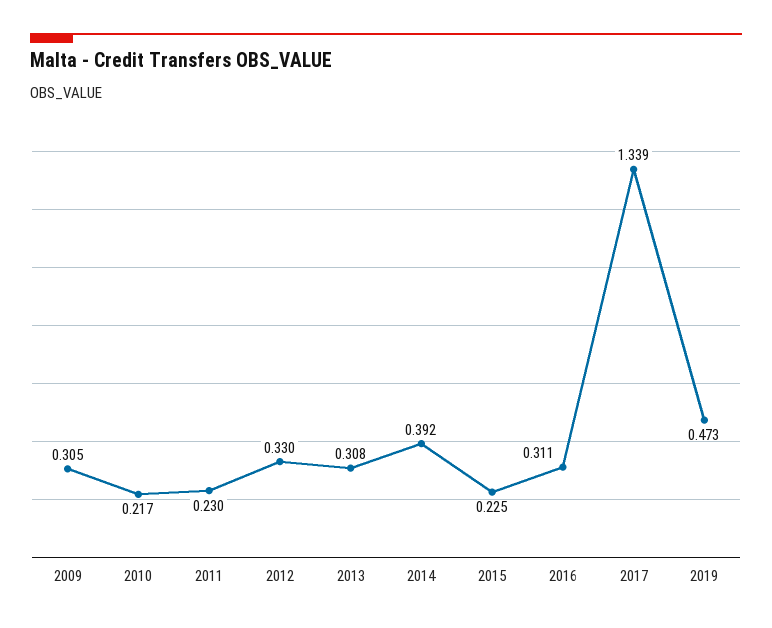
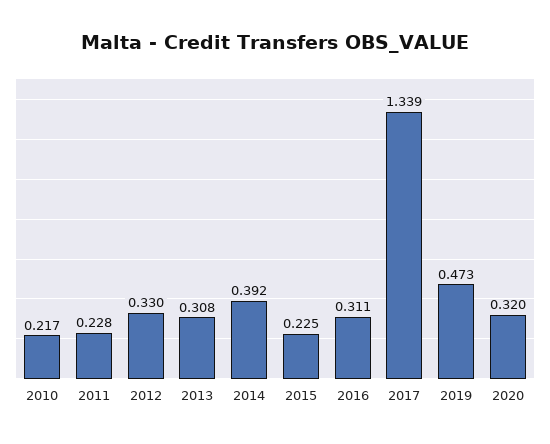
2009: 0.305 -> none
2011: 0.23 -> 0.228
2020: none -> 0.32

